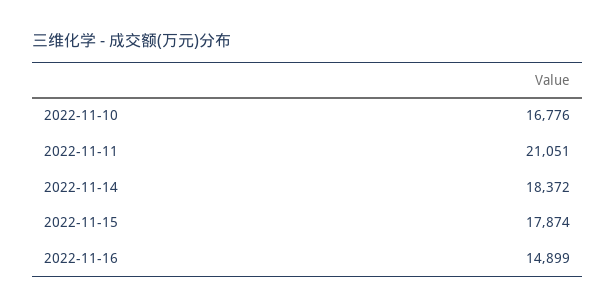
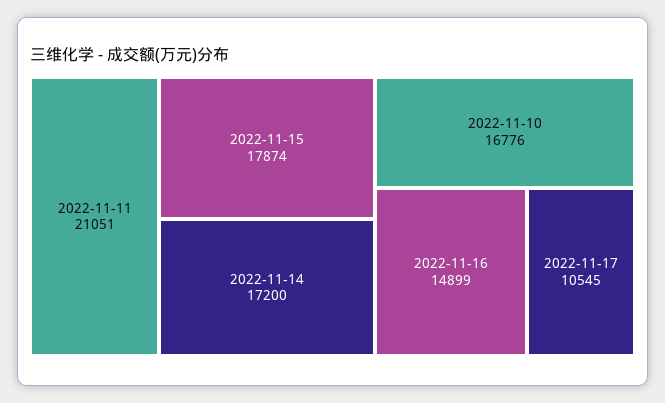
2022-11-14: 18372 -> 17200
2022-11-17: none -> 10545

